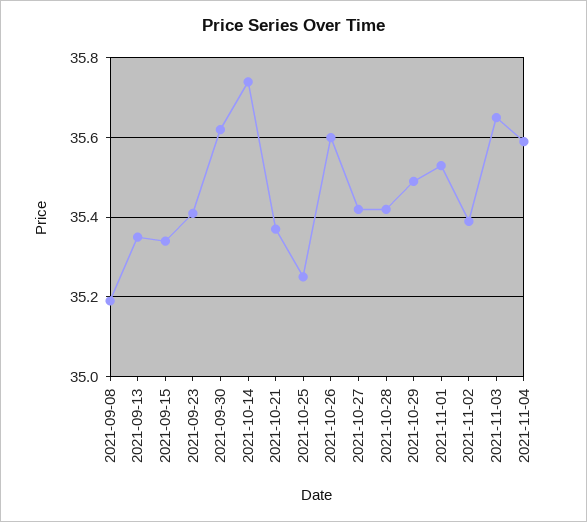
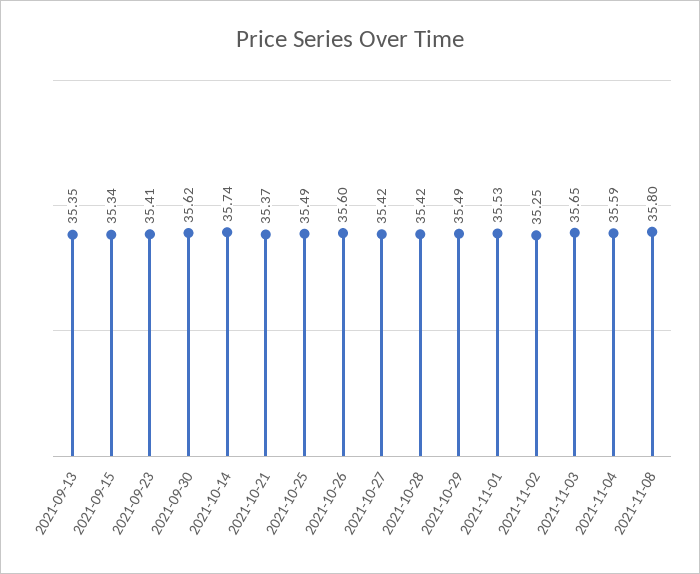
2021-09-08: 35.2 -> none
2021-10-25: 35.25 -> 35.49
2021-11-02: 35.4 -> 35.25
2021-11-08: none -> 35.8

